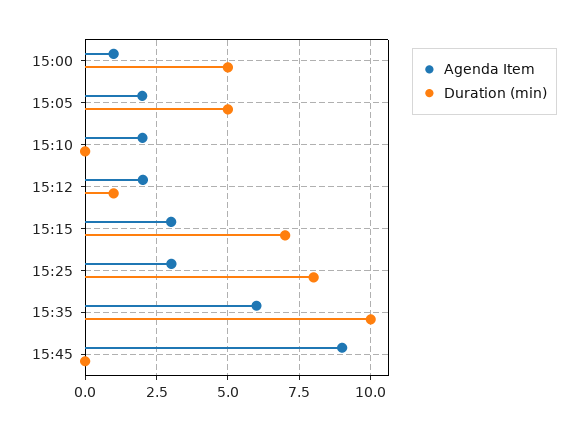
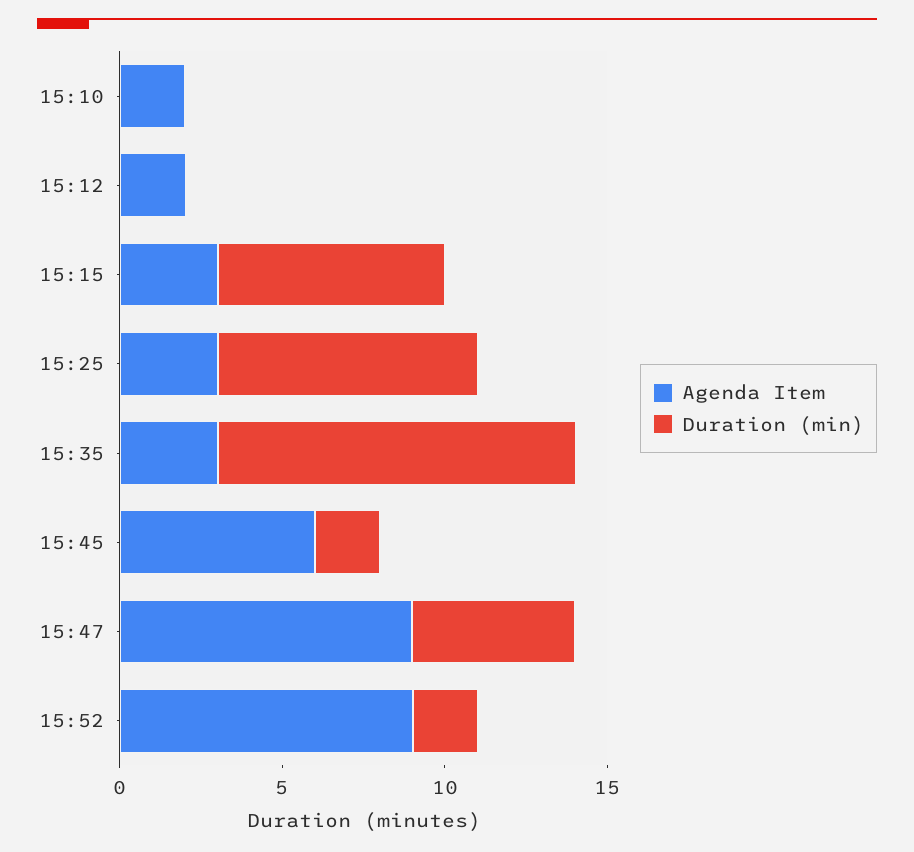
Agenda Item, 15:00: 1 -> none
Duration (min), 15:00: 5 -> none
Agenda Item, 15:05: 2 -> none
Duration (min), 15:05: 5 -> none
Duration (min), 15:12: 1 -> 0
Agenda Item, 15:35: 6 -> 3
Duration (min), 15:35: 10 -> 11
Agenda Item, 15:45: 9 -> 6
Duration (min), 15:45: 0 -> 2
Agenda Item, 15:47: none -> 9
Duration (min), 15:47: none -> 5
Agenda Item, 15:52: none -> 9
Duration (min), 15:52: none -> 2

